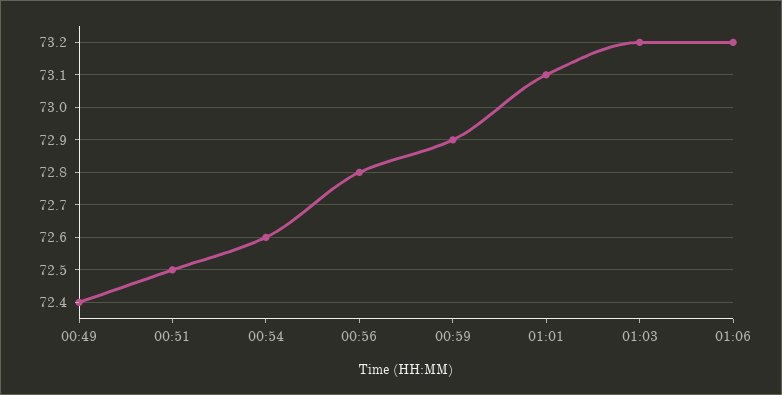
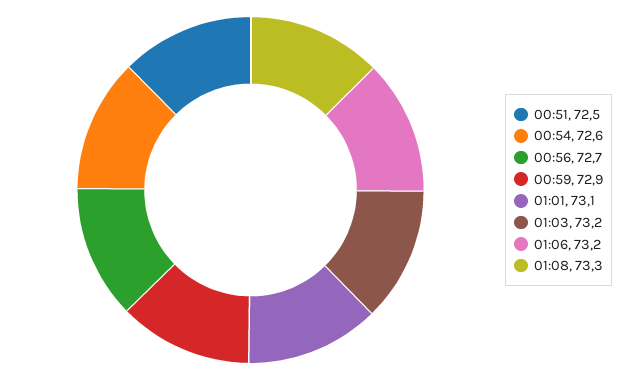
00:49: 72.4 -> none
00:56: 72.8 -> 72.7
01:08: none -> 73.3

